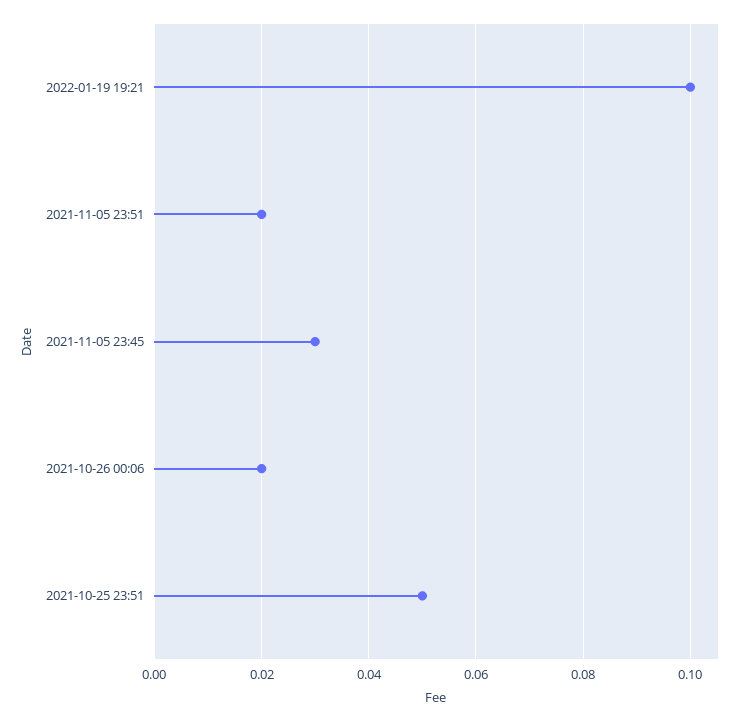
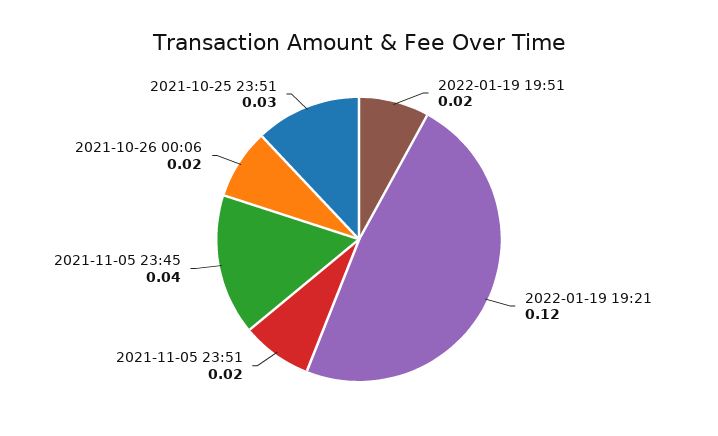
2022-01-19 19:21: 0.1 -> 0.12
2021-11-05 23:45: 0.03 -> 0.04
2021-10-25 23:51: 0.05 -> 0.03
2022-01-19 19:51: none -> 0.02

